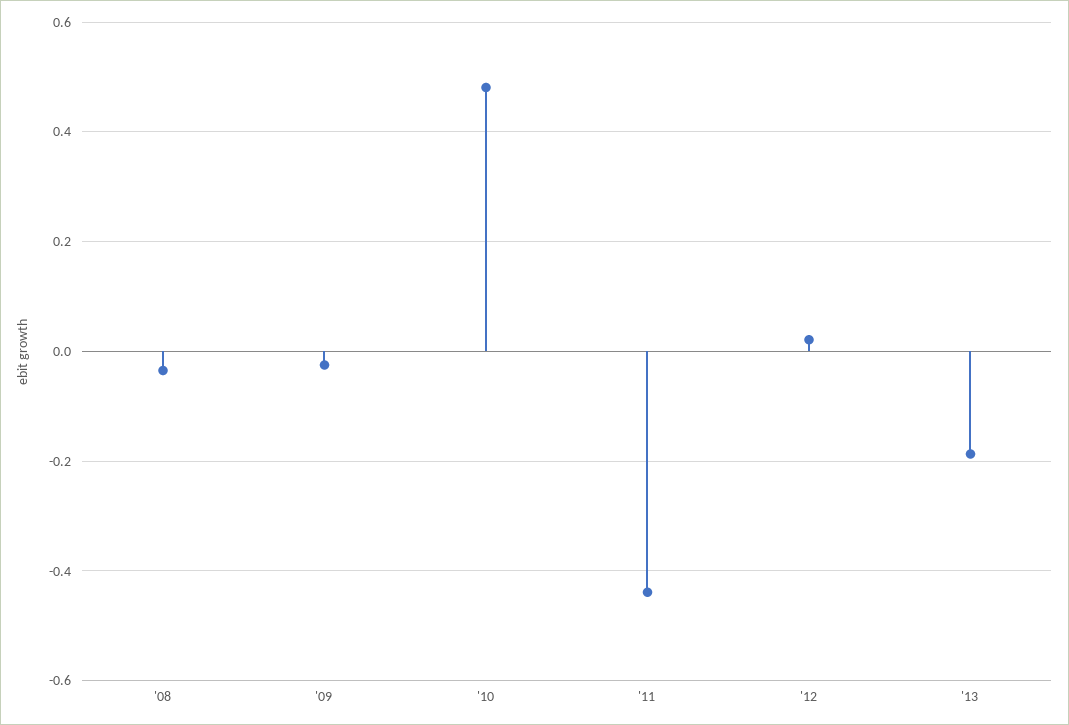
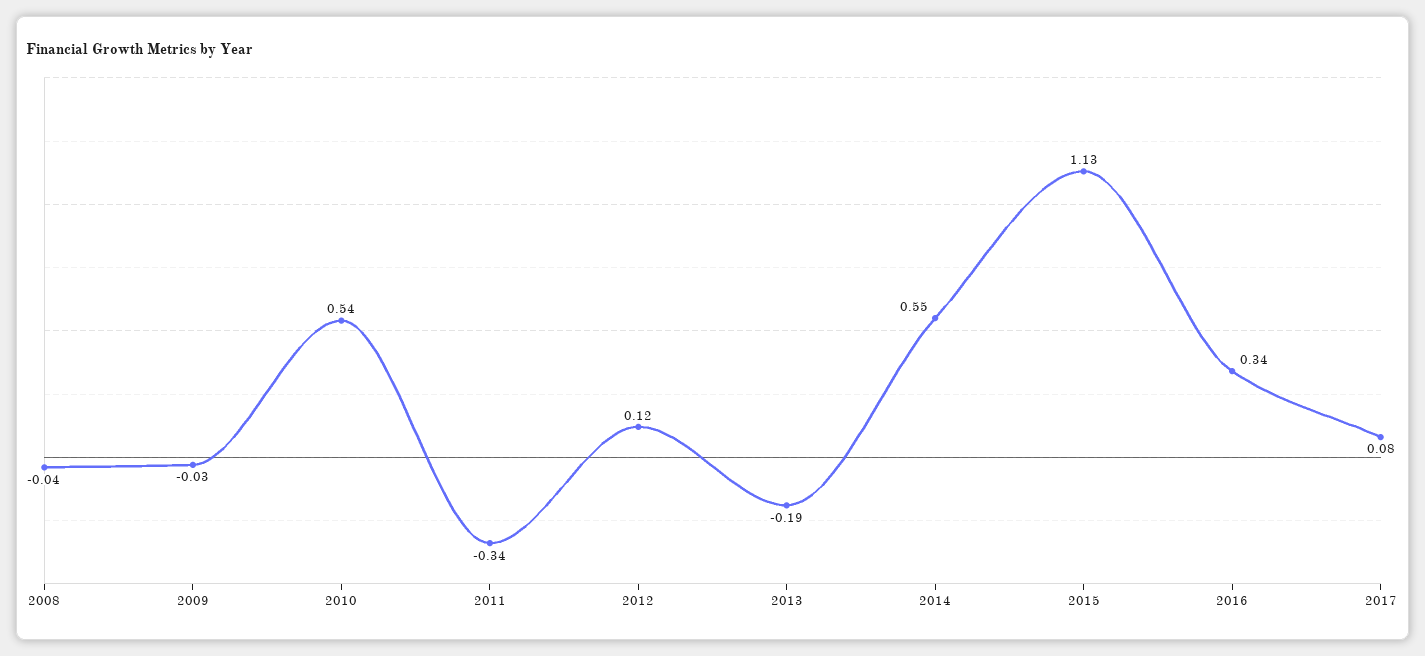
'10: 0.48 -> 0.54
'11: -0.44 -> -0.34
'12: 0.02 -> 0.12
2014: none -> 0.55
2015: none -> 1.13
2016: none -> 0.34
2017: none -> 0.08

